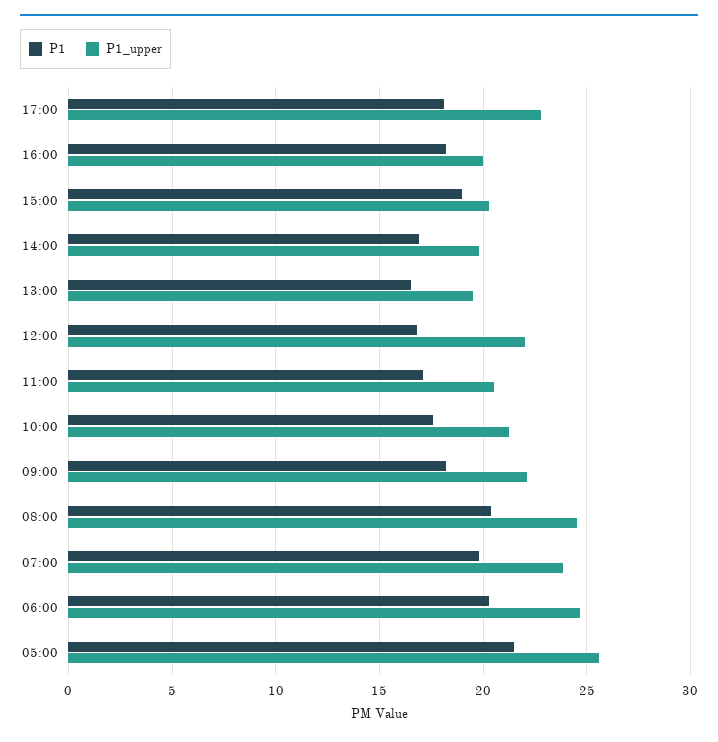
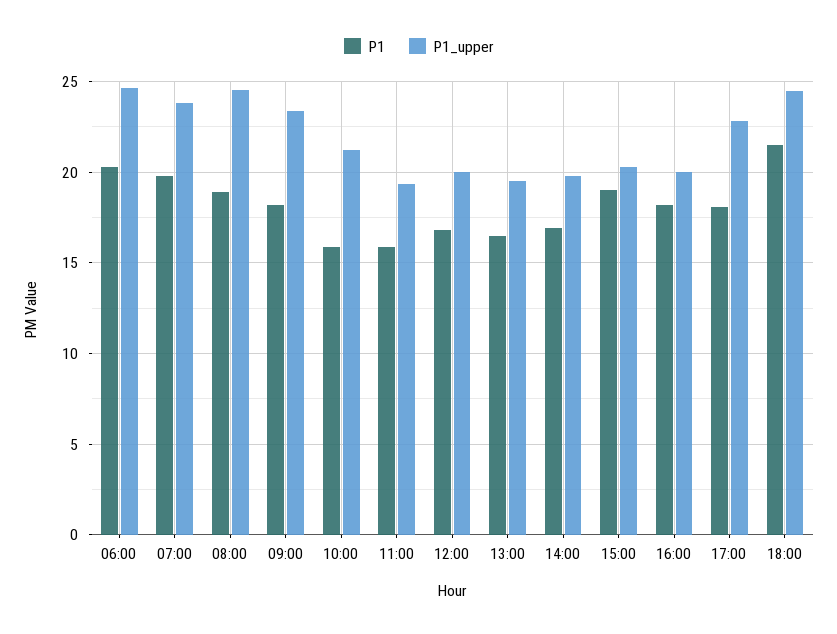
P1_upper, 12:00: 22 -> 20
P1, 11:00: 17 -> 16
P1_upper, 11:00: 20.5 -> 19.5
P1, 10:00: 17.5 -> 16
P1_upper, 09:00: 22 -> 23.5
P1, 08:00: 20.5 -> 19
P1, 05:00: 21.5 -> none
P1_upper, 05:00: 25.5 -> none
P1, 18:00: none -> 21.5
P1_upper, 18:00: none -> 24.5

